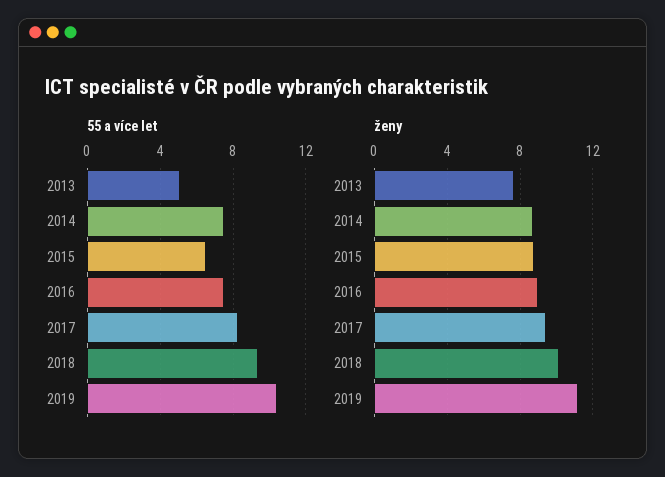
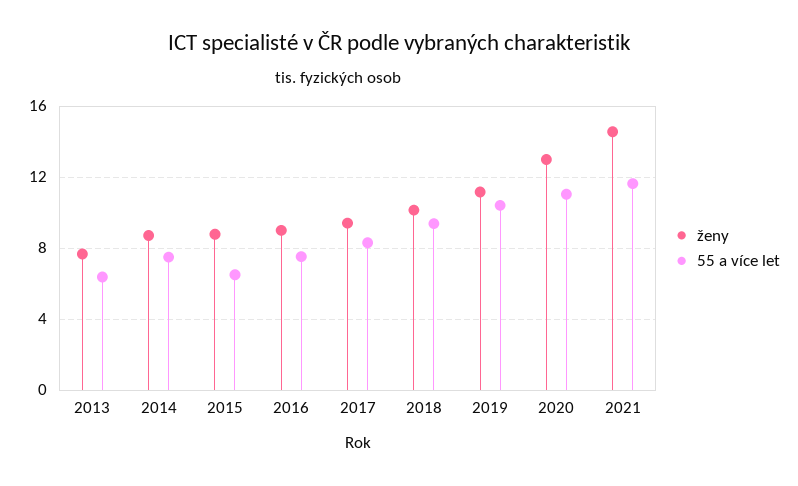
55 a více let, 2013: 5 -> 6.5
ženy, 2020: none -> 13
55 a více let, 2020: none -> 11
ženy, 2021: none -> 14.5
55 a více let, 2021: none -> 11.5

